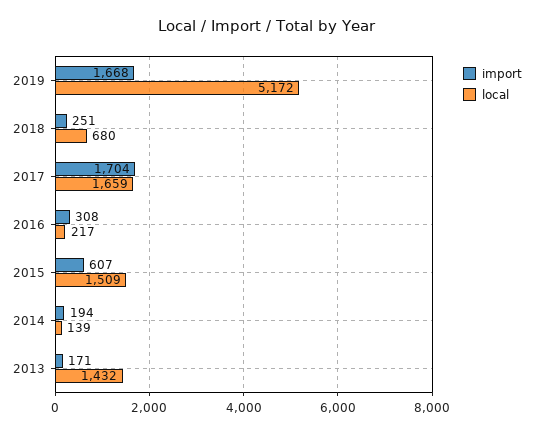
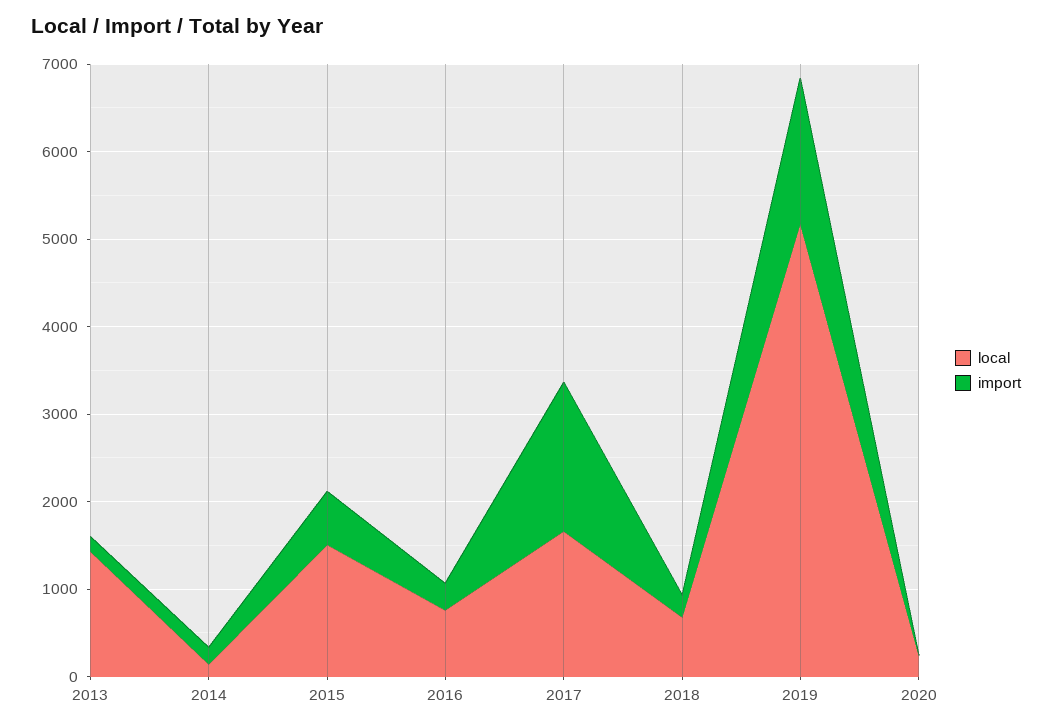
local, 2016: 217 -> 800
local, 2020: none -> 200
import, 2020: none -> 0

